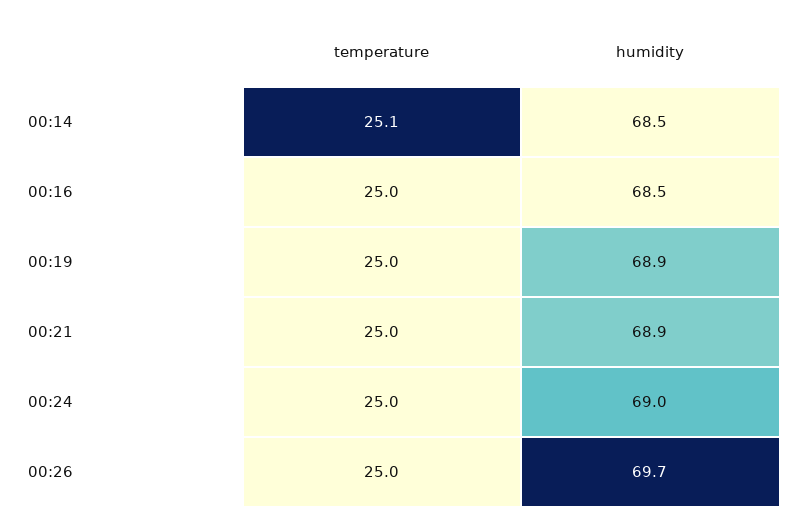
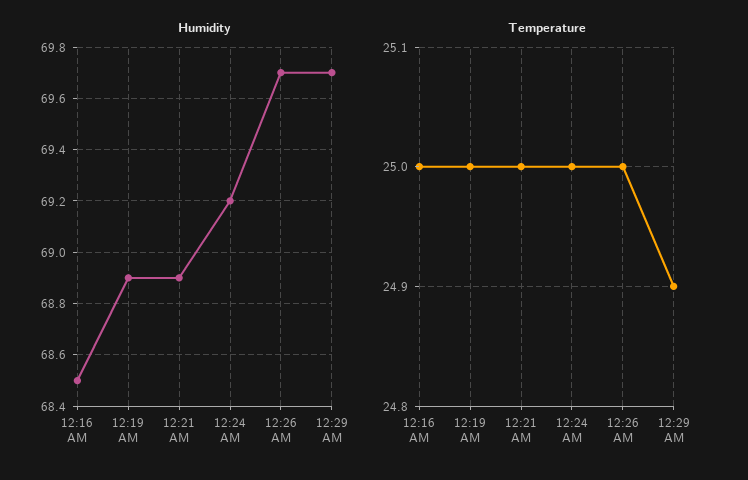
temperature, 00:14: 25.1 -> none
humidity, 00:14: 68.5 -> none
humidity, 00:24: 69 -> 69.2
humidity, 12:29 AM: none -> 69.7
temperature, 12:29 AM: none -> 24.9

